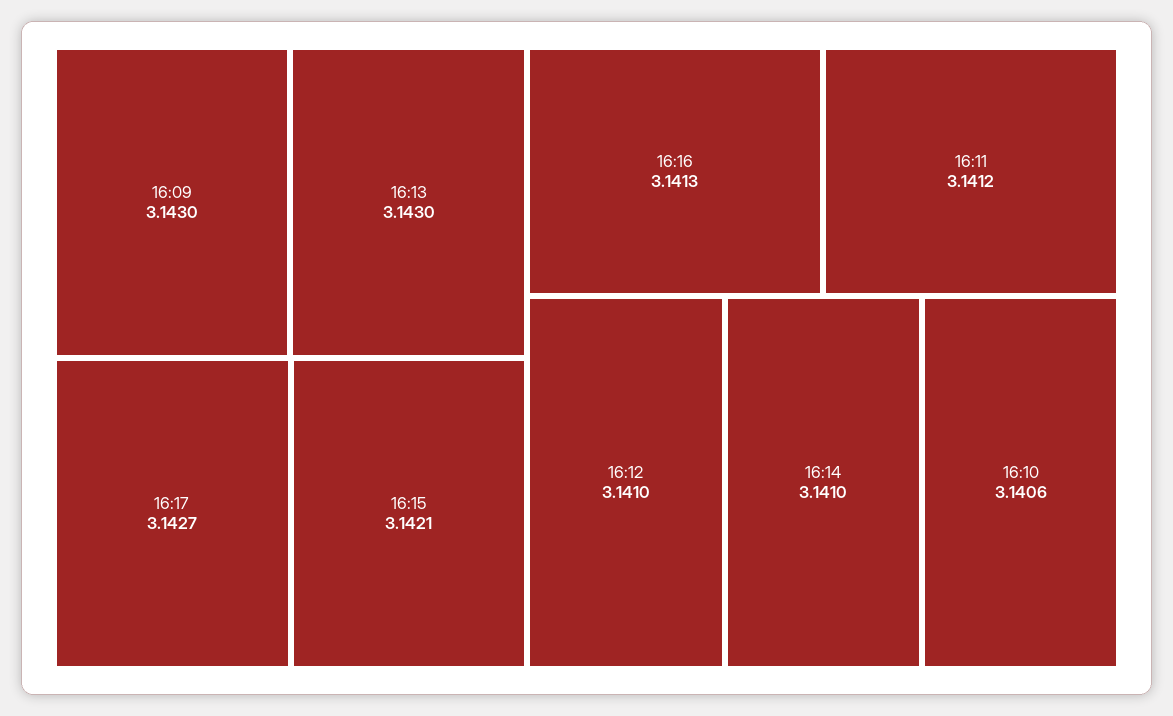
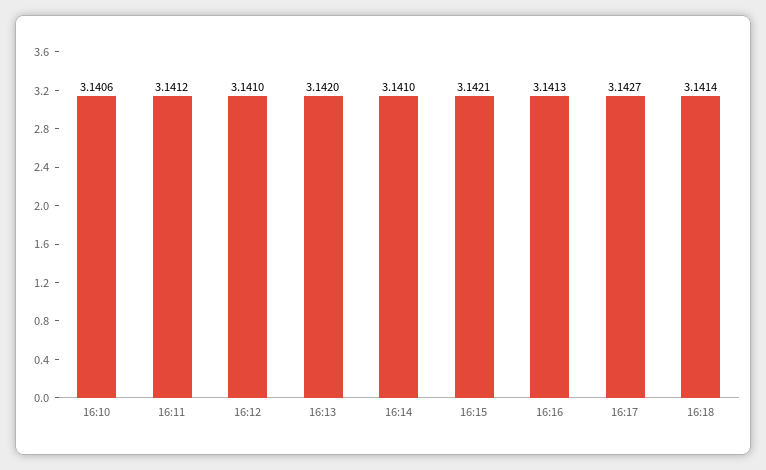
16:09: 3.143 -> none
16:13: 3.143 -> 3.142
16:18: none -> 3.1414

